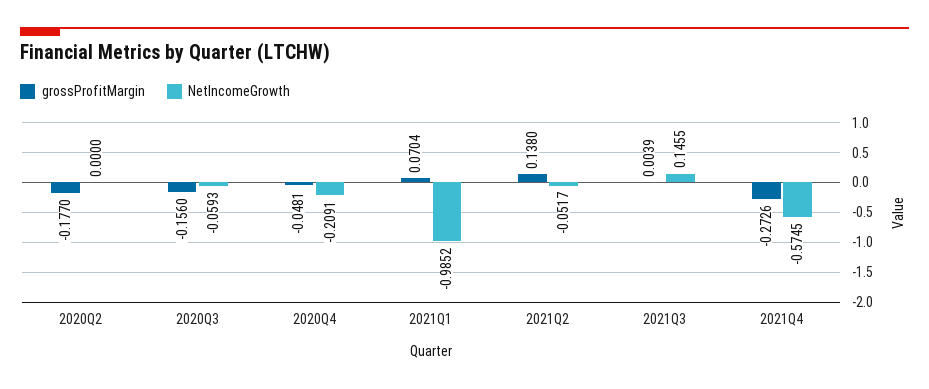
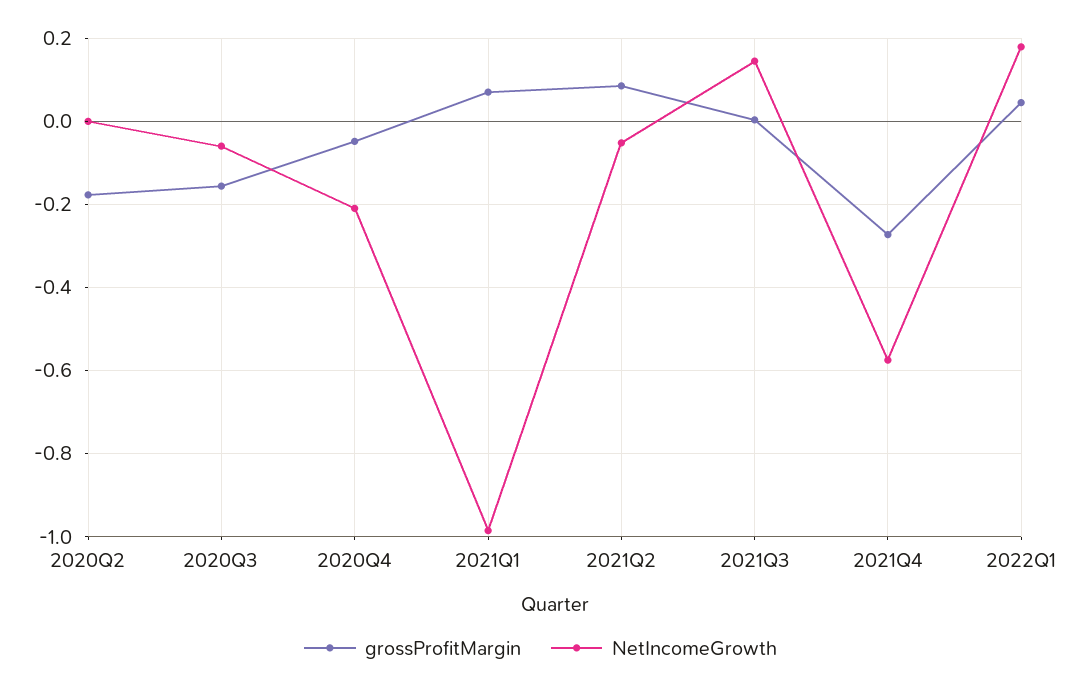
grossProfitMargin, 2021Q2: 0.138 -> 0.08
grossProfitMargin, 2022Q1: none -> 0.04
NetIncomeGrowth, 2022Q1: none -> 0.18

